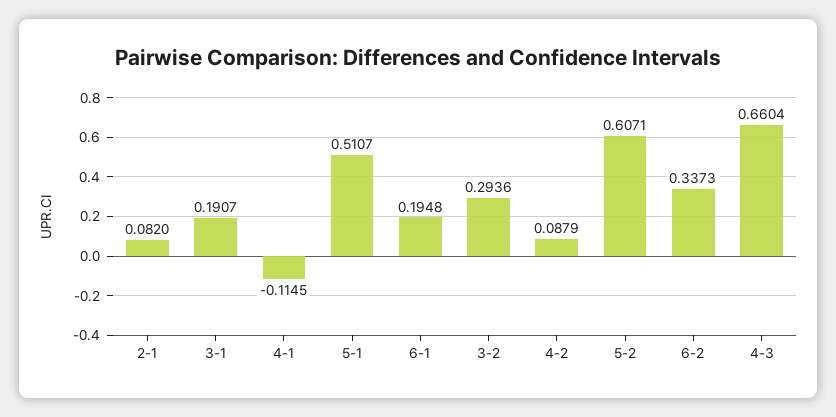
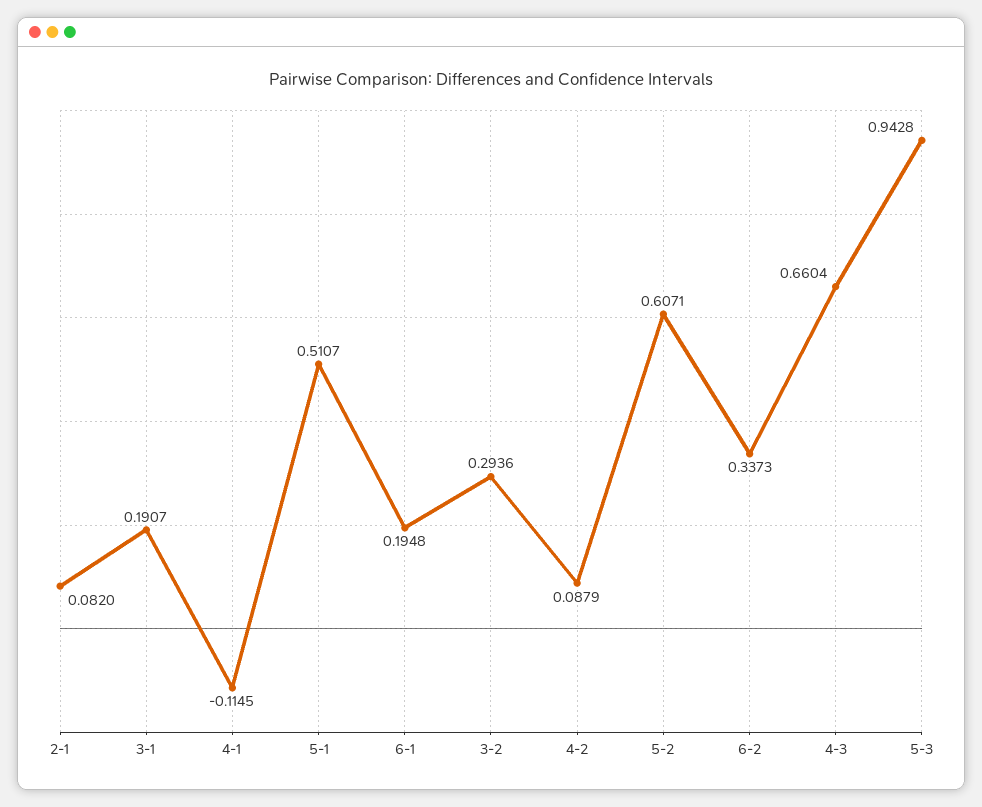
5-3: none -> 0.9428

